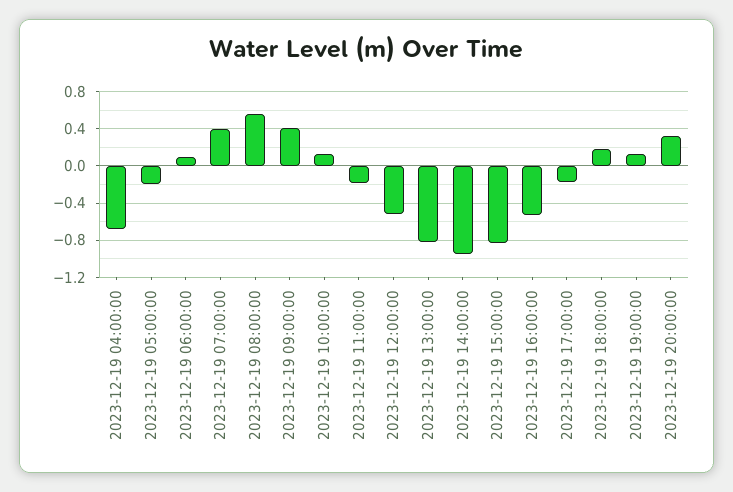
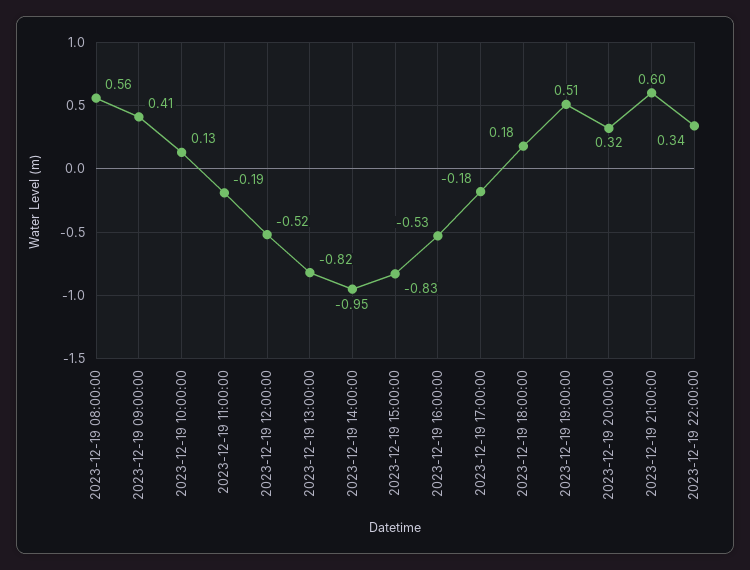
2023-12-19 04:00:00: -0.7 -> none
2023-12-19 05:00:00: -0.2 -> none
2023-12-19 06:00:00: 0.1 -> none
2023-12-19 07:00:00: 0.4 -> none
2023-12-19 19:00:00: 0.1 -> 0.51
2023-12-19 21:00:00: none -> 0.6
2023-12-19 22:00:00: none -> 0.34

